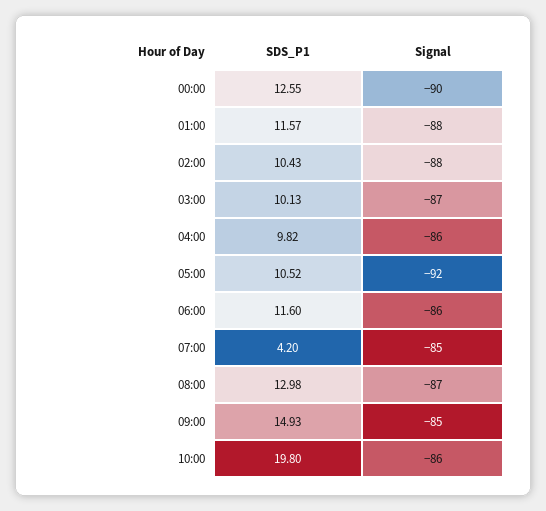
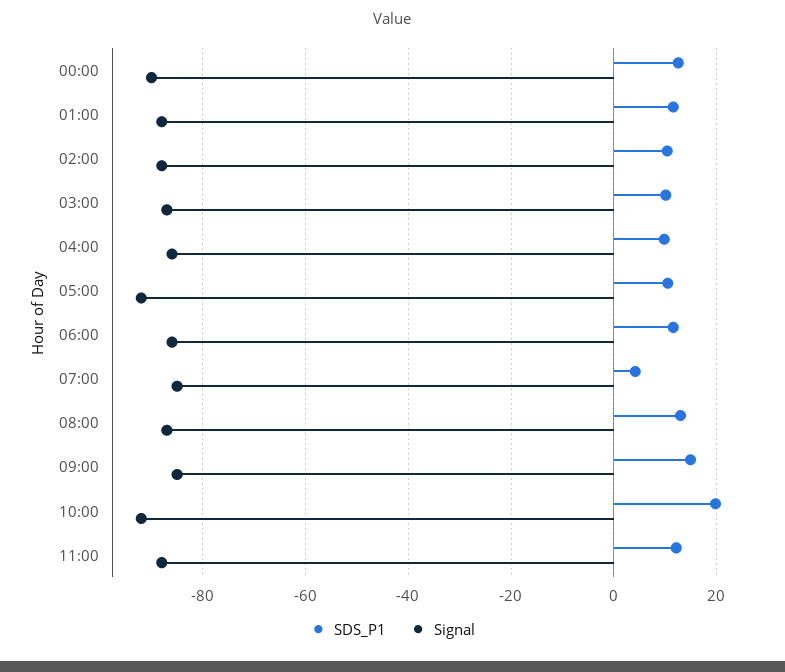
Signal, 10:00: -86 -> -92
SDS_P1, 11:00: none -> 12
Signal, 11:00: none -> -88

